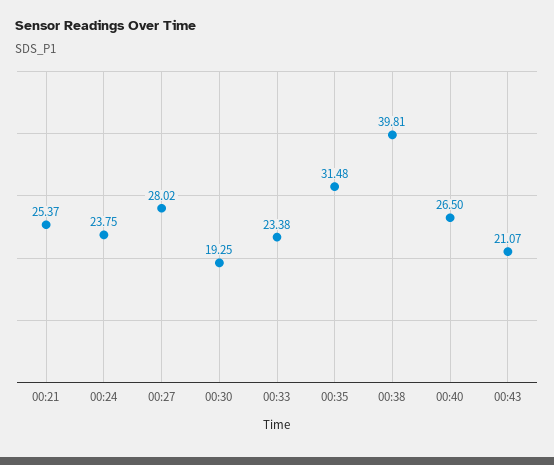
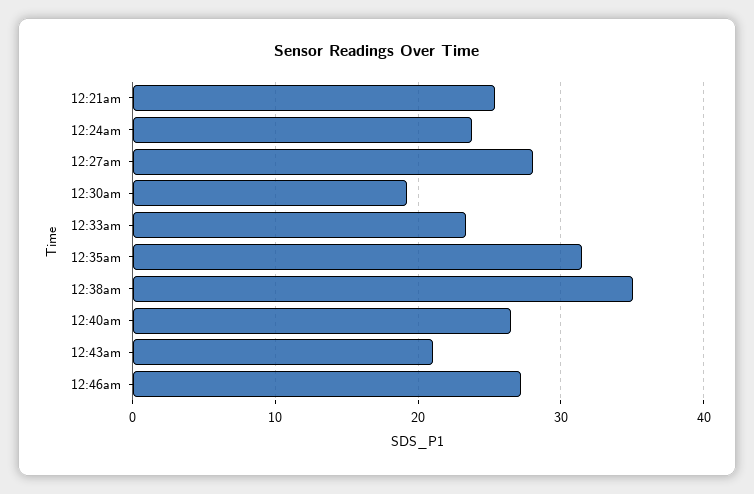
00:38: 39.81 -> 35
12:46am: none -> 27

